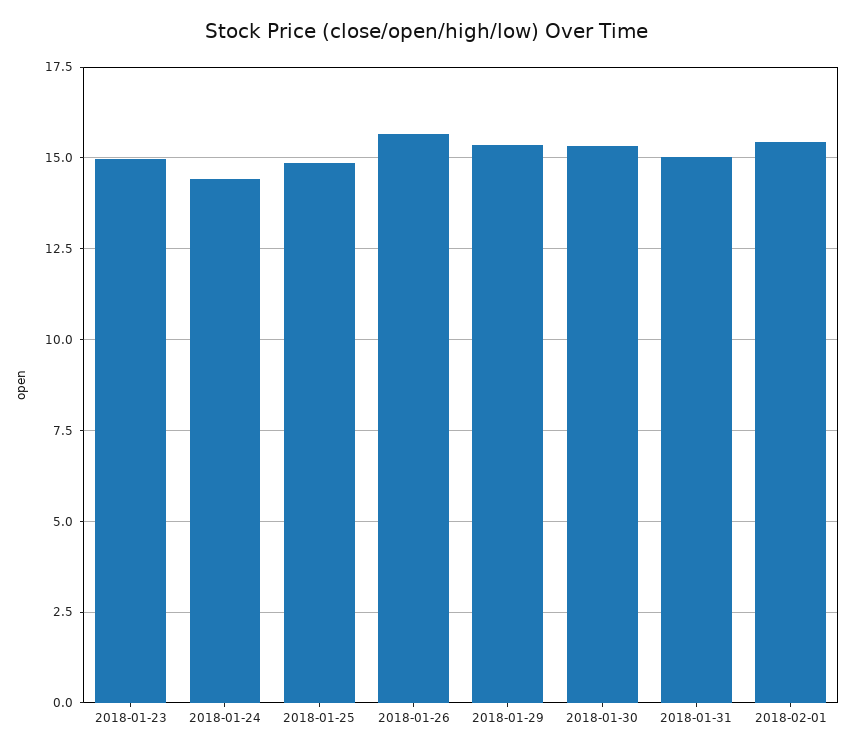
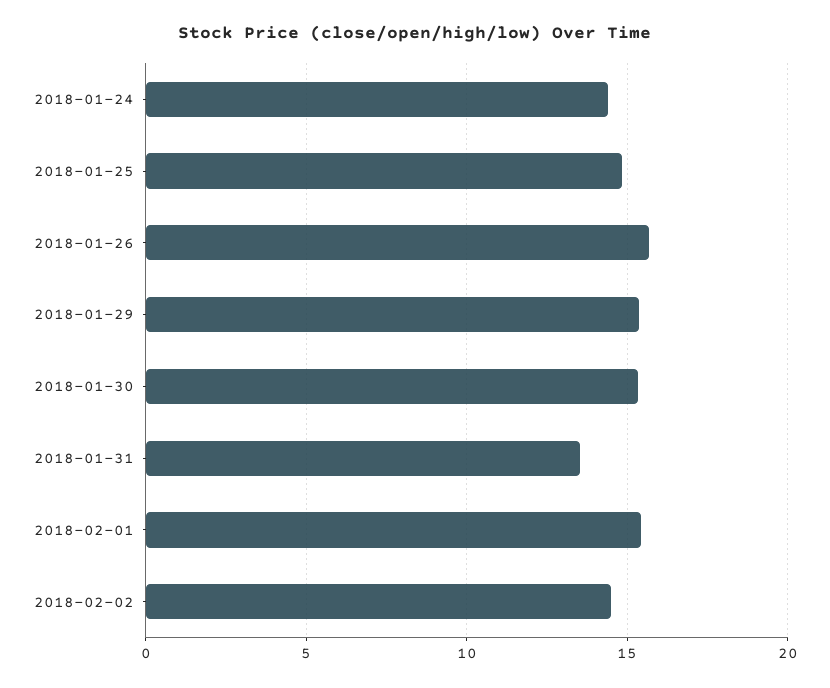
2018-01-23: 15 -> none
2018-01-31: 15 -> 13.5
2018-02-02: none -> 14.5

